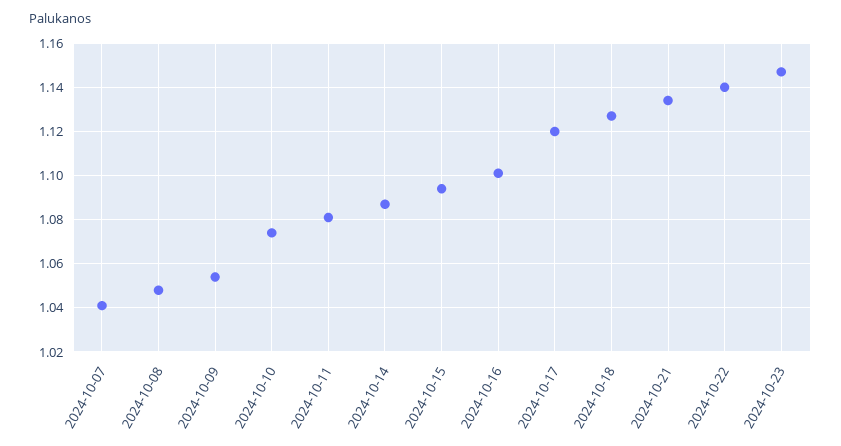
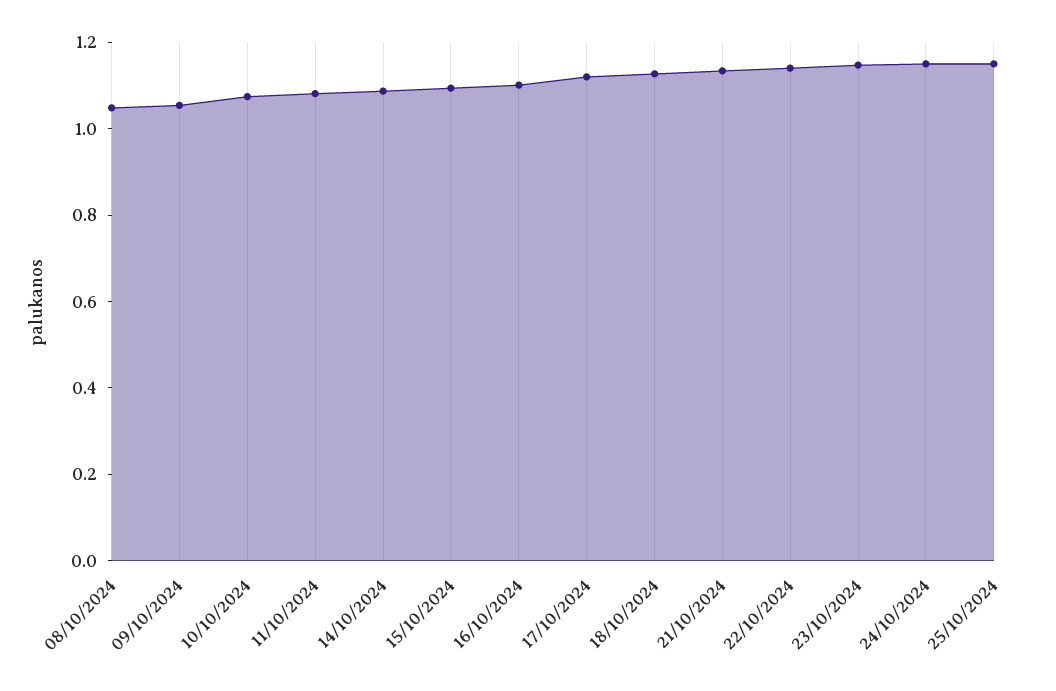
2024-10-07: 1.04 -> none
24/10/2024: none -> 1.15
25/10/2024: none -> 1.15

